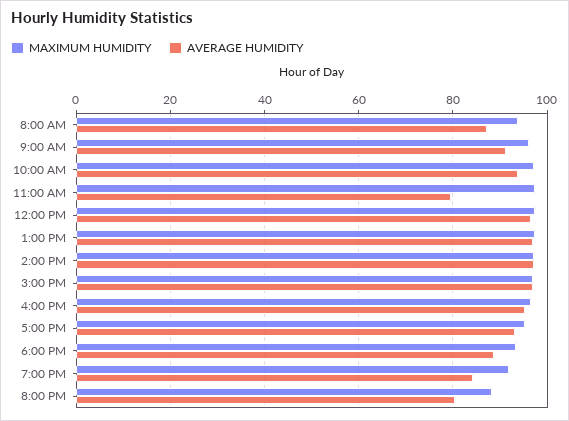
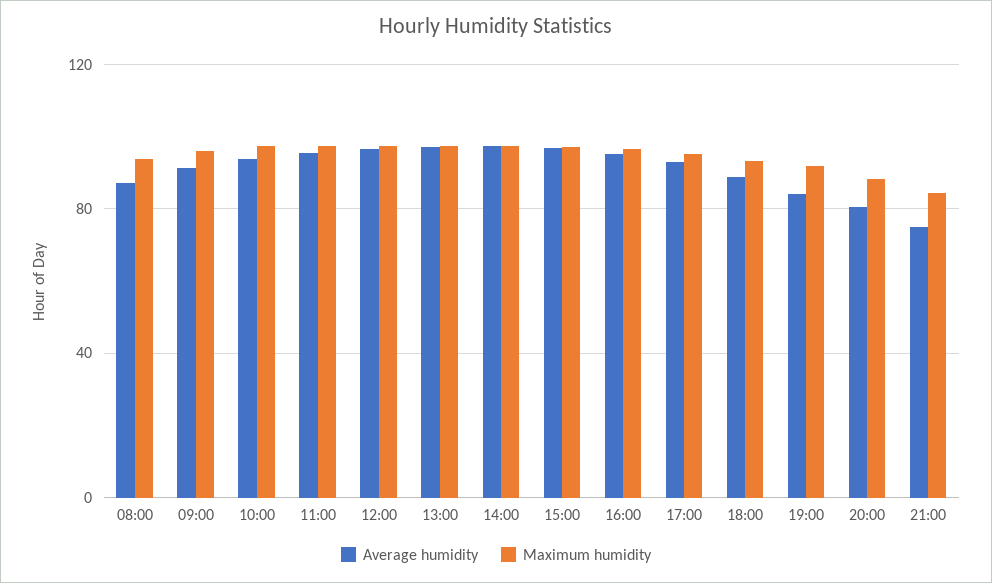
AVERAGE HUMIDITY, 11:00 AM: 80 -> 95
AVERAGE HUMIDITY, 21:00: none -> 75
MAXIMUM HUMIDITY, 21:00: none -> 85

